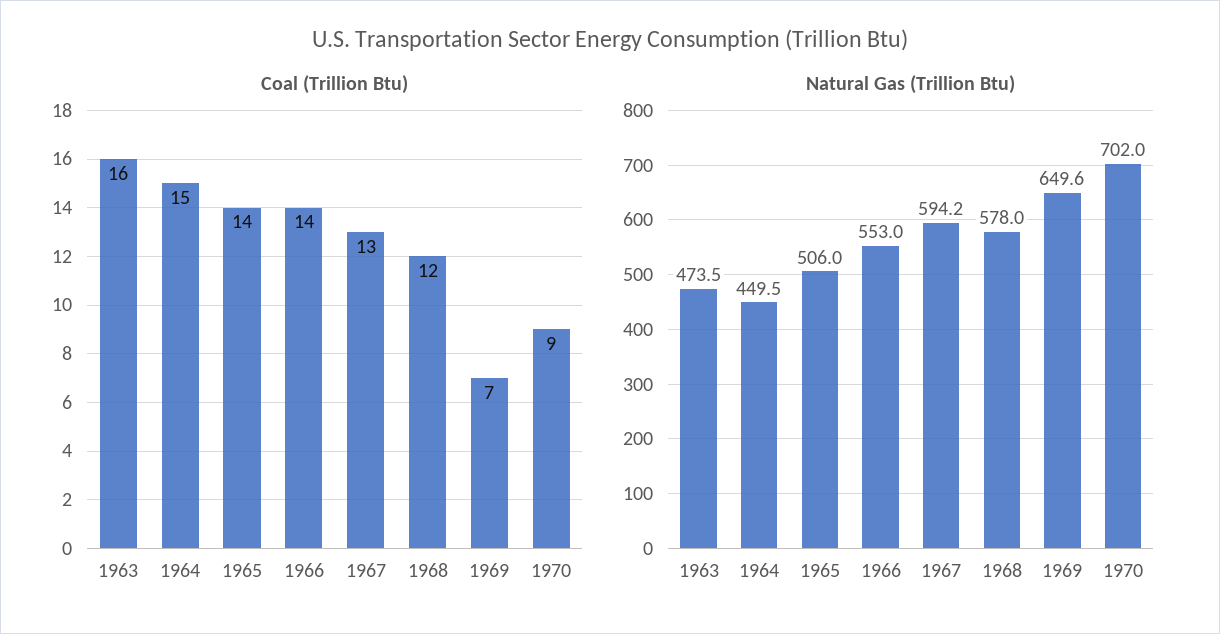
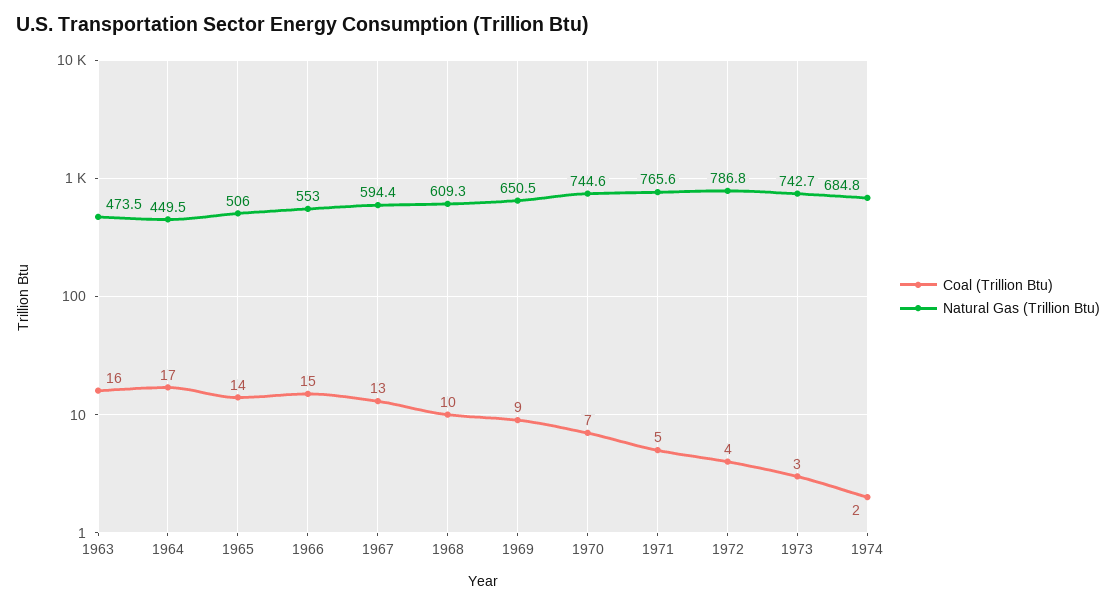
Coal (Trillion Btu), 1964: 15 -> 17
Coal (Trillion Btu), 1966: 14 -> 15
Coal (Trillion Btu), 1968: 12 -> 10
Coal (Trillion Btu), 1969: 7 -> 9
Coal (Trillion Btu), 1970: 9 -> 7
Natural Gas (Trillion Btu), 1967: 594.2 -> 594.4
Natural Gas (Trillion Btu), 1968: 578 -> 609.3
Natural Gas (Trillion Btu), 1969: 649.6 -> 650.5
Natural Gas (Trillion Btu), 1970: 702 -> 744.6
Coal (Trillion Btu), 1971: none -> 5
Natural Gas (Trillion Btu), 1971: none -> 765.6
Coal (Trillion Btu), 1972: none -> 4
Natural Gas (Trillion Btu), 1972: none -> 786.8
Coal (Trillion Btu), 1973: none -> 3
Natural Gas (Trillion Btu), 1973: none -> 742.7
Coal (Trillion Btu), 1974: none -> 2
Natural Gas (Trillion Btu), 1974: none -> 684.8

